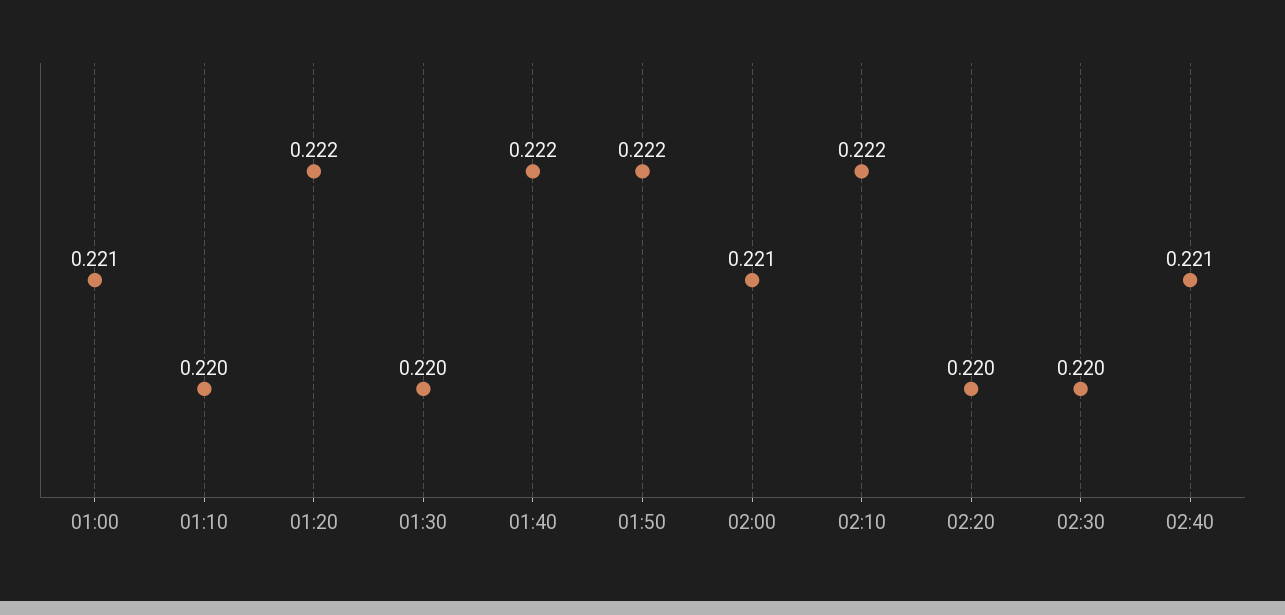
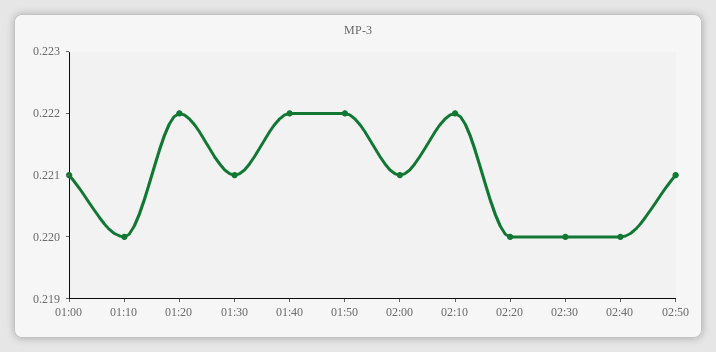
01:30: 0.22 -> 0.221
02:40: 0.221 -> 0.22
02:50: none -> 0.221

